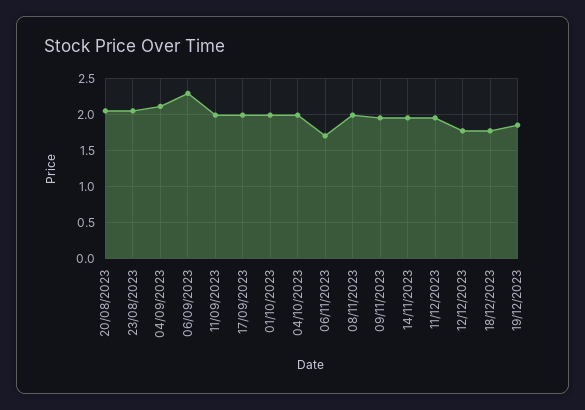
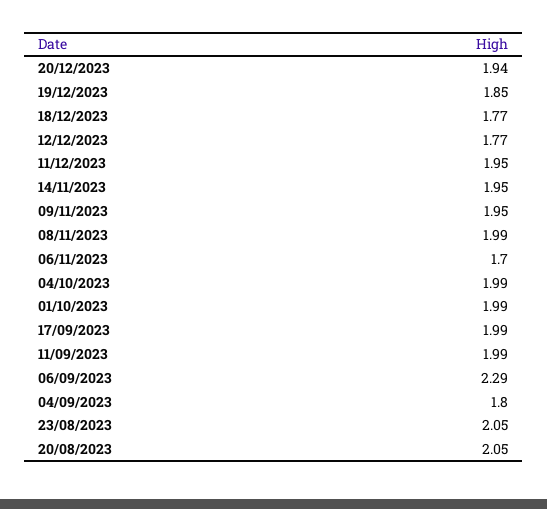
04/09/2023: 2.1 -> 1.8
20/12/2023: none -> 1.94

